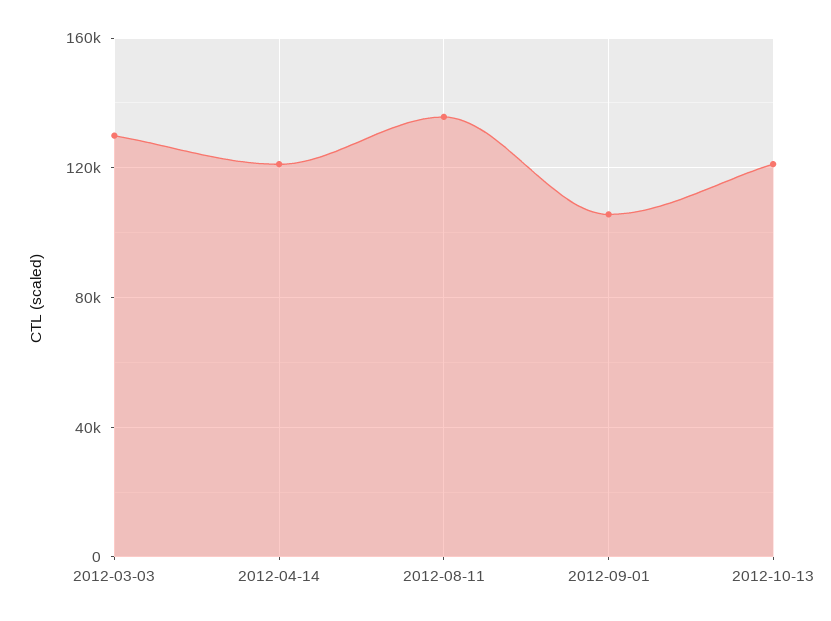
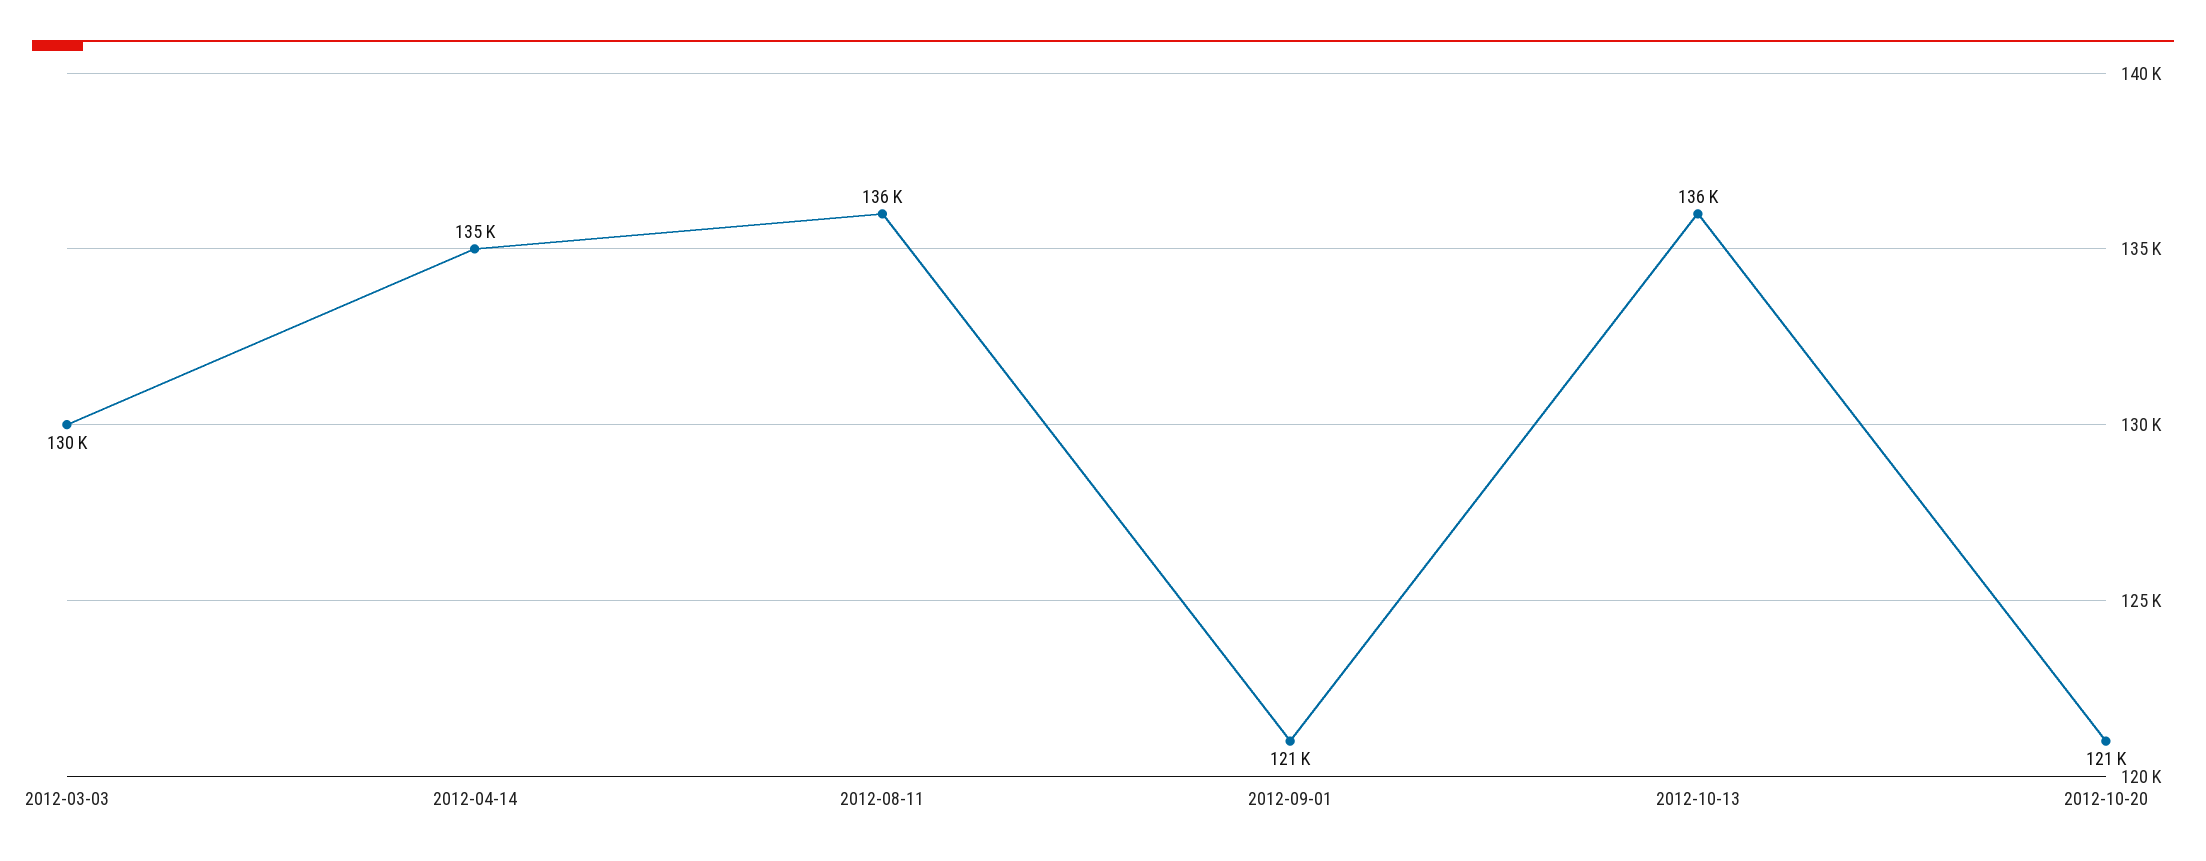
2012-04-14: 120000 -> 135000
2012-09-01: 105000 -> 121000
2012-10-13: 120000 -> 136000
2012-10-20: none -> 121000

